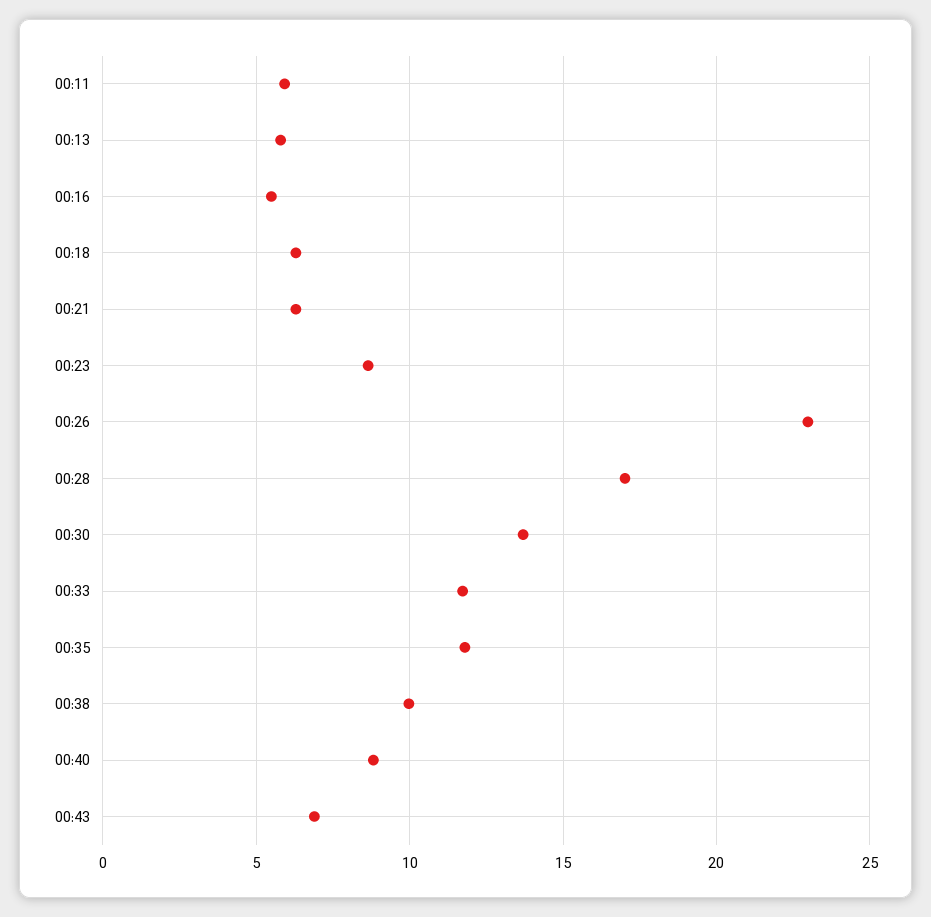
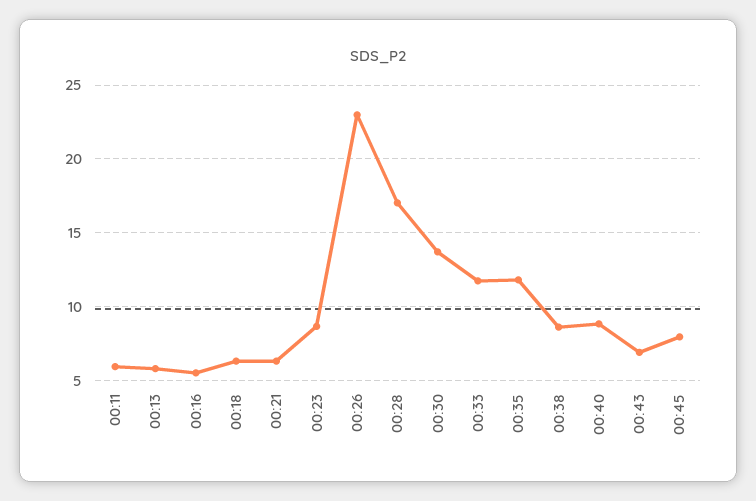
00:38: 10 -> 8.5
00:45: none -> 8

